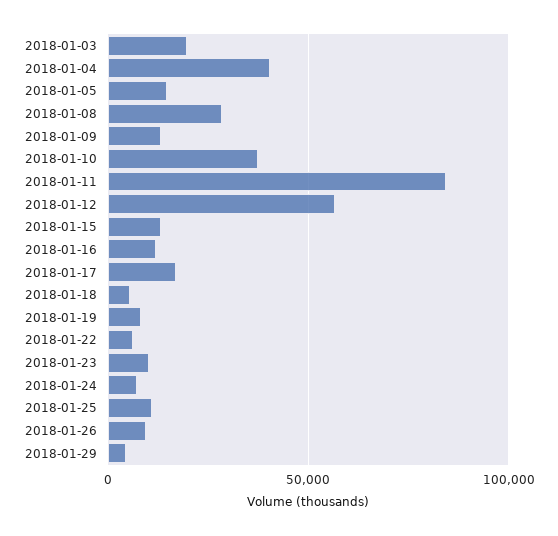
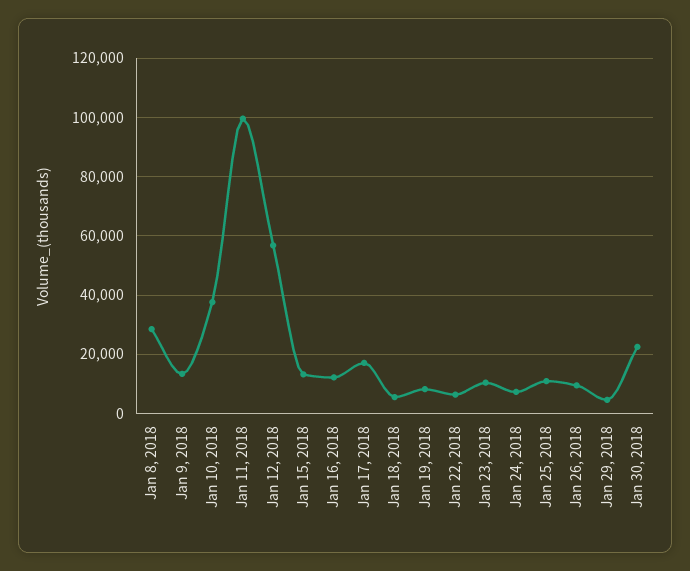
2018-01-03: 20000 -> none
2018-01-04: 40000 -> none
2018-01-05: 15000 -> none
2018-01-11: 85000 -> 100000
Jan 30, 2018: none -> 22500

